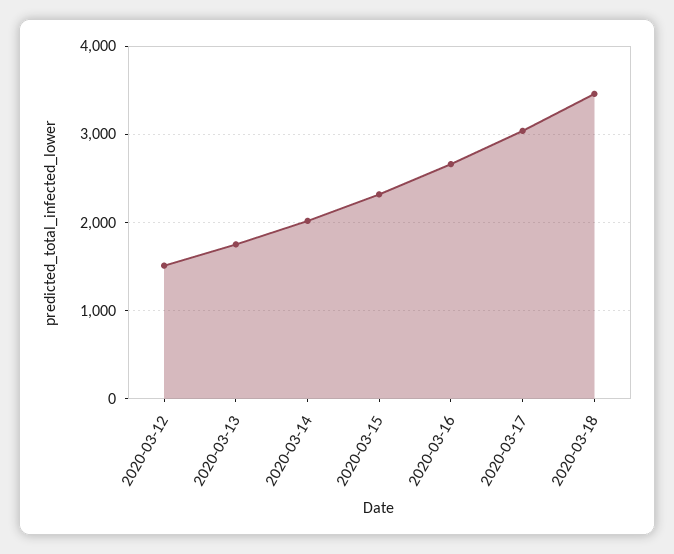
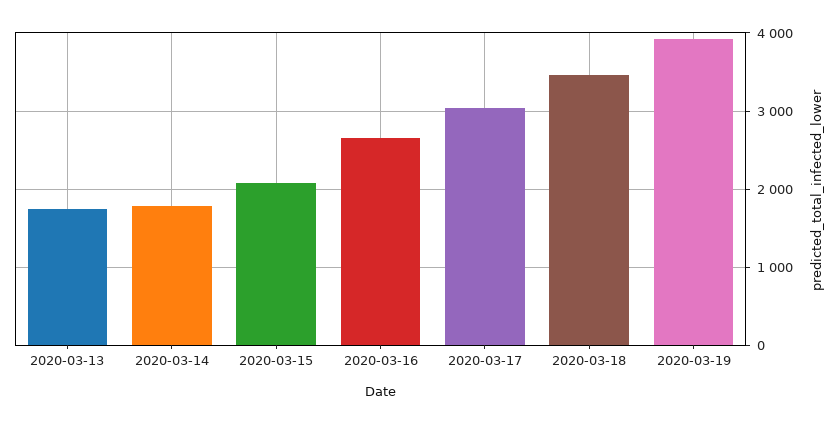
2020-03-12: 1500 -> none
2020-03-14: 2000 -> 1800
2020-03-15: 2300 -> 2100
2020-03-19: none -> 3900

